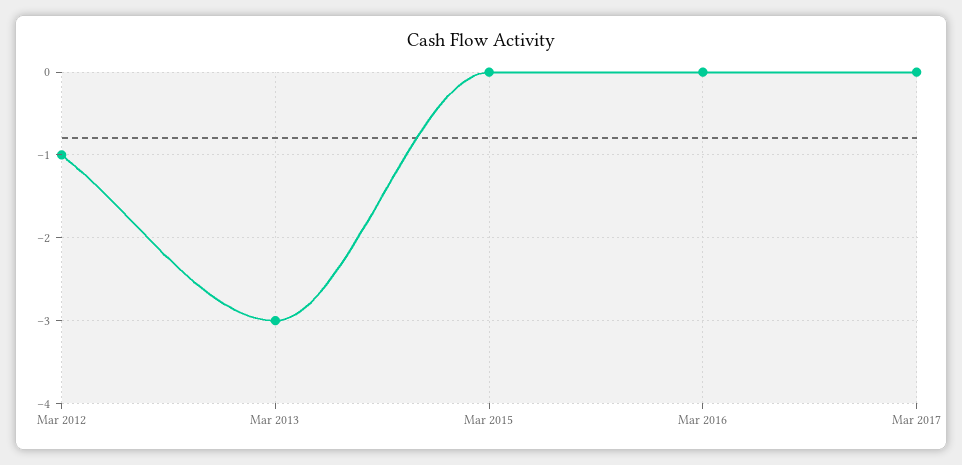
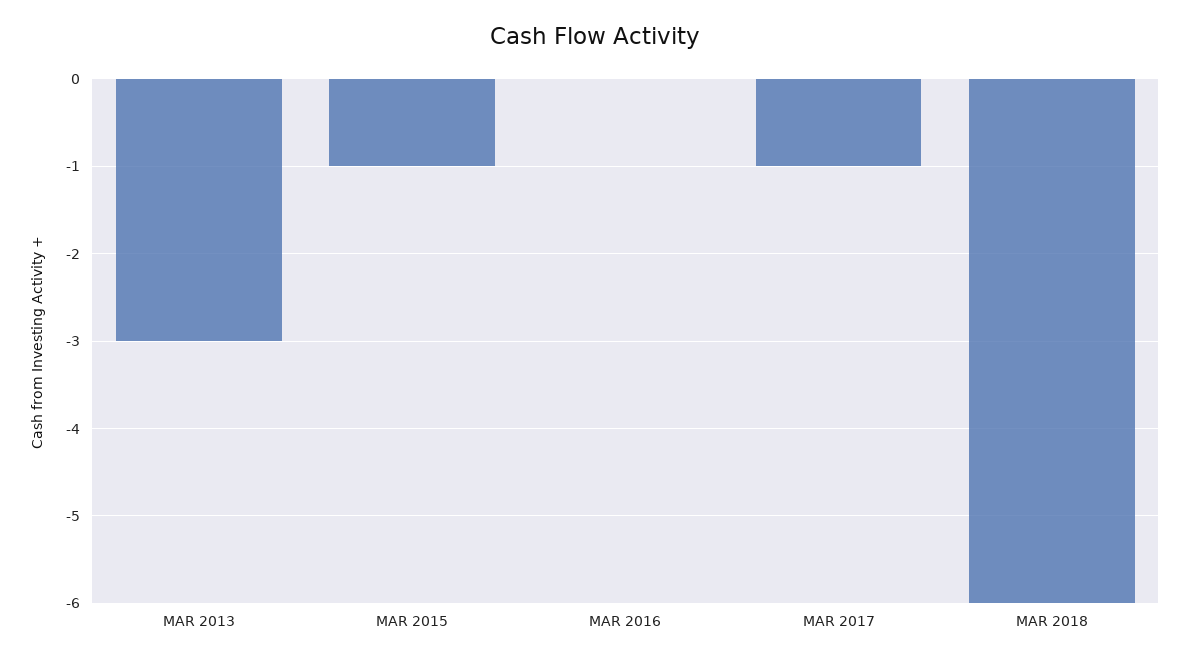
Mar 2012: -1 -> none
Mar 2015: 0 -> -1
Mar 2017: 0 -> -1
MAR 2018: none -> -6

